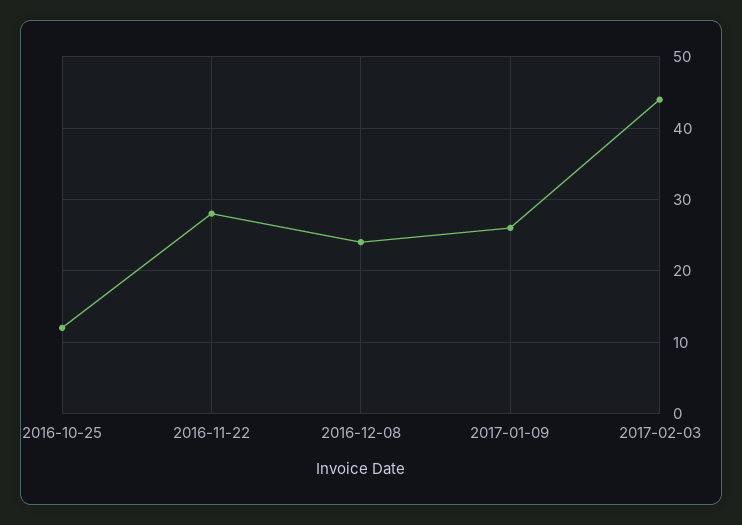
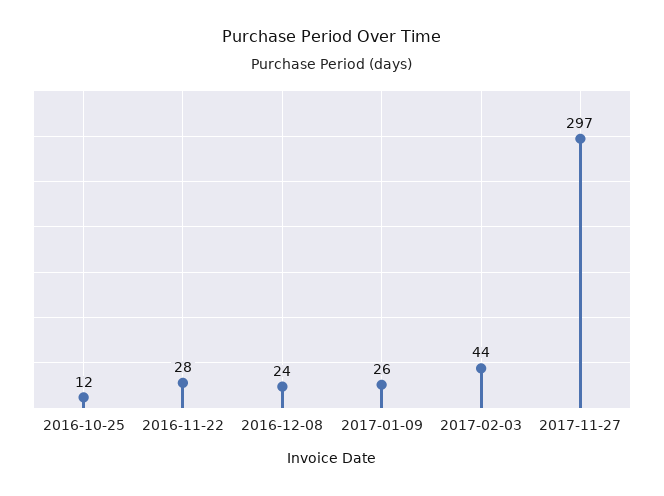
2017-11-27: none -> 297

